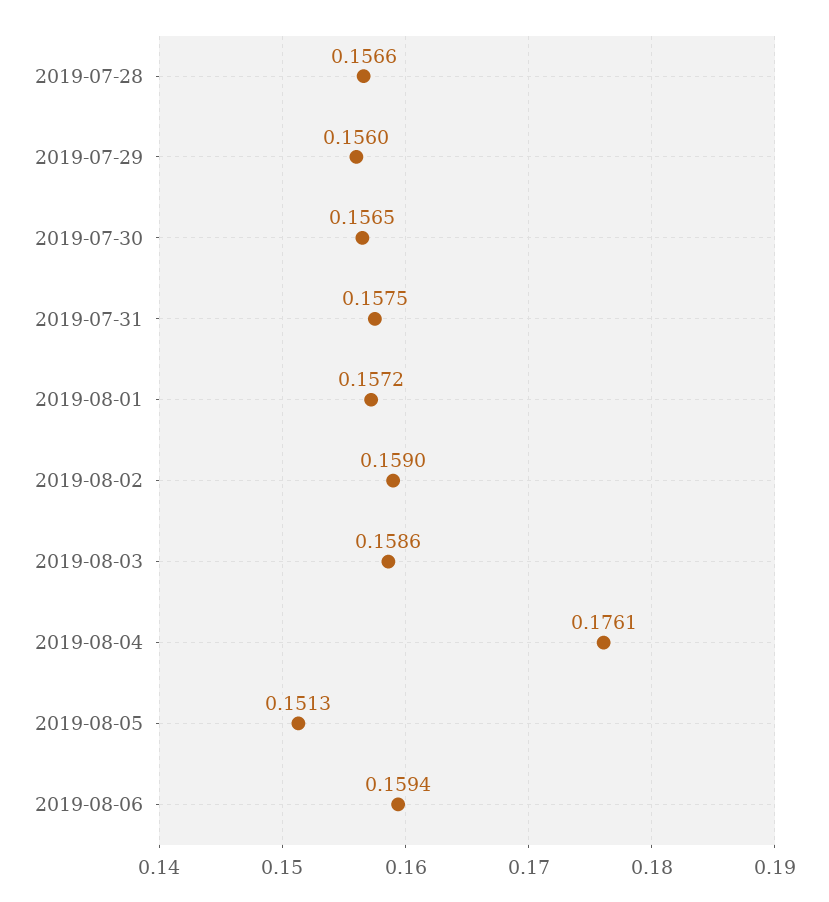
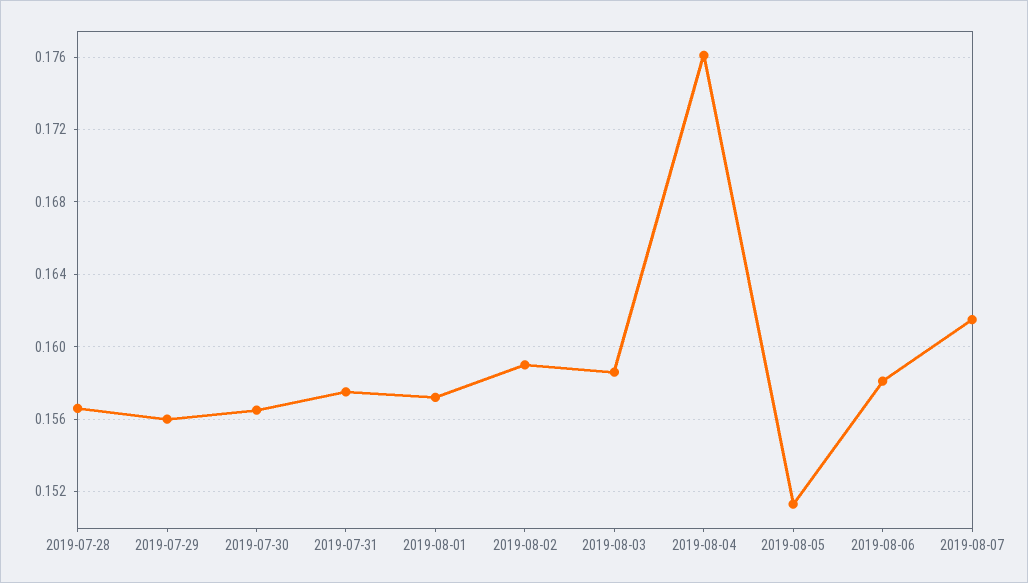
2019-08-06: 0.1594 -> 0.158
2019-08-07: none -> 0.1615

